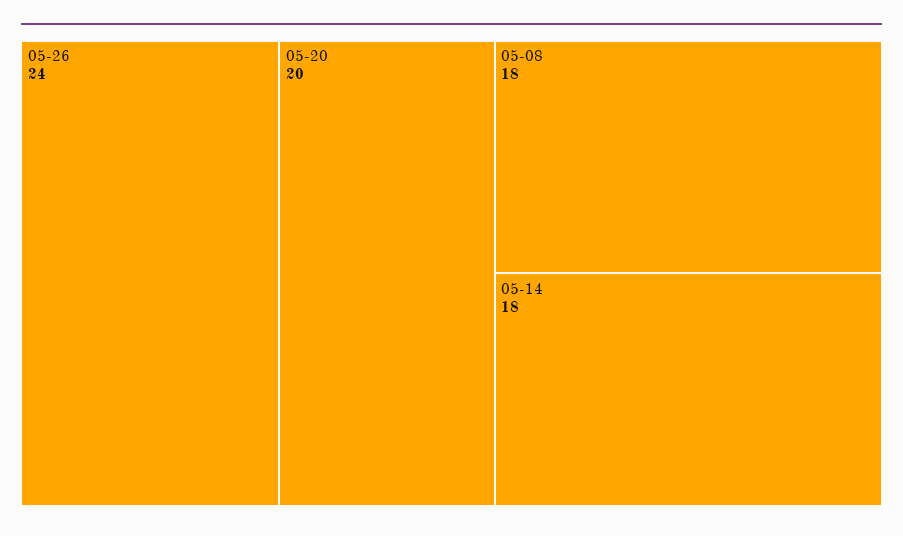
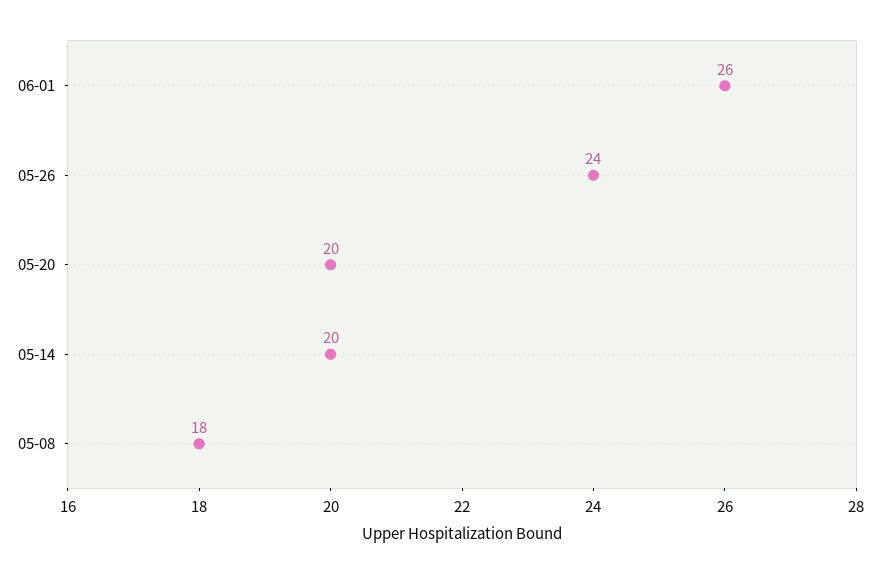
05-14: 18 -> 20
06-01: none -> 26

